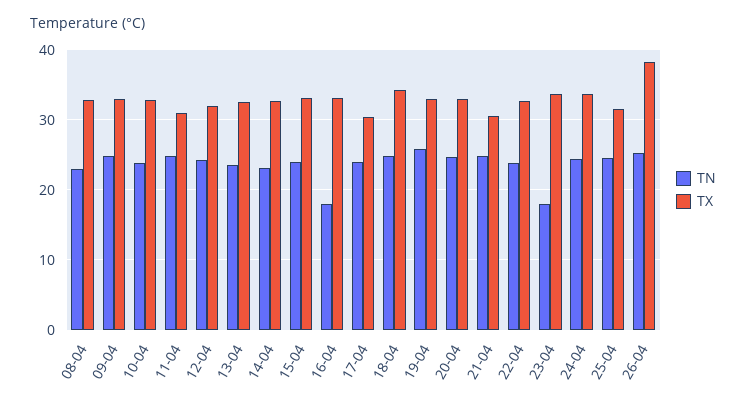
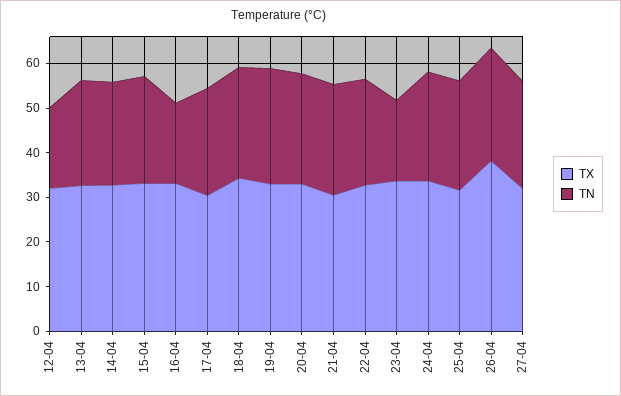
TN, 08-04: 23 -> none
TX, 08-04: 33 -> none
TN, 09-04: 25 -> none
TX, 09-04: 33 -> none
TN, 10-04: 24 -> none
TX, 10-04: 33 -> none
TN, 11-04: 25 -> none
TX, 11-04: 31 -> none
TN, 12-04: 24 -> 18
TX, 27-04: none -> 32
TN, 27-04: none -> 24

